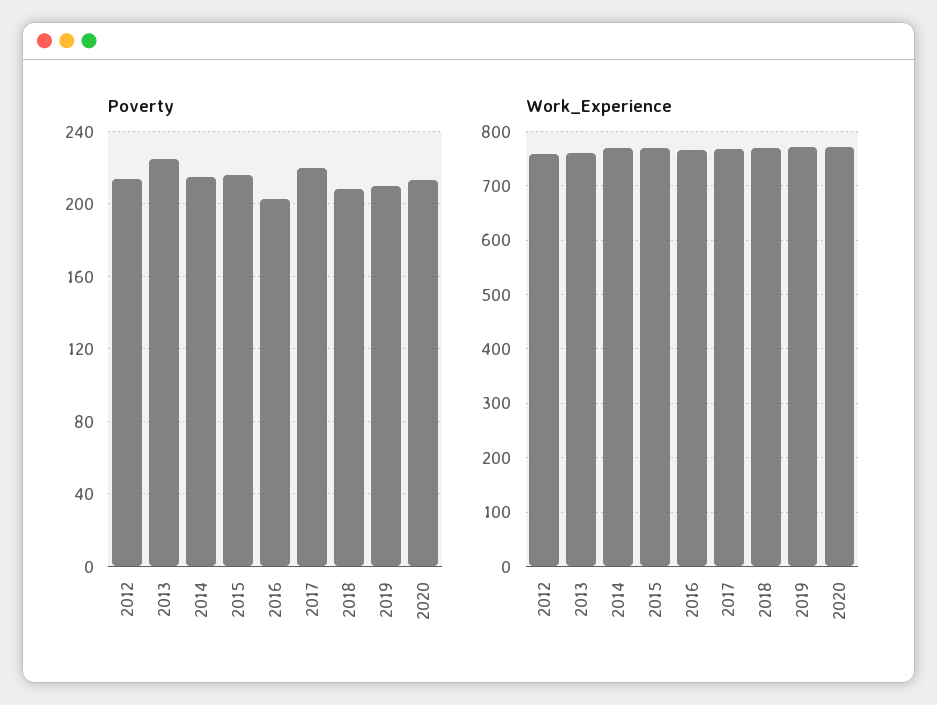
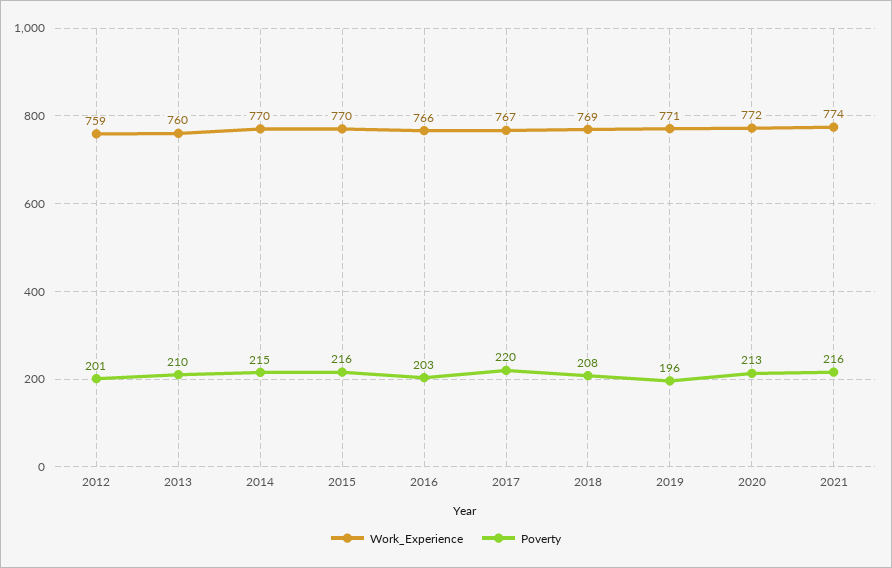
Poverty, 2012: 215 -> 201
Poverty, 2013: 225 -> 210
Poverty, 2019: 210 -> 196
Work_Experience, 2021: none -> 774
Poverty, 2021: none -> 216

